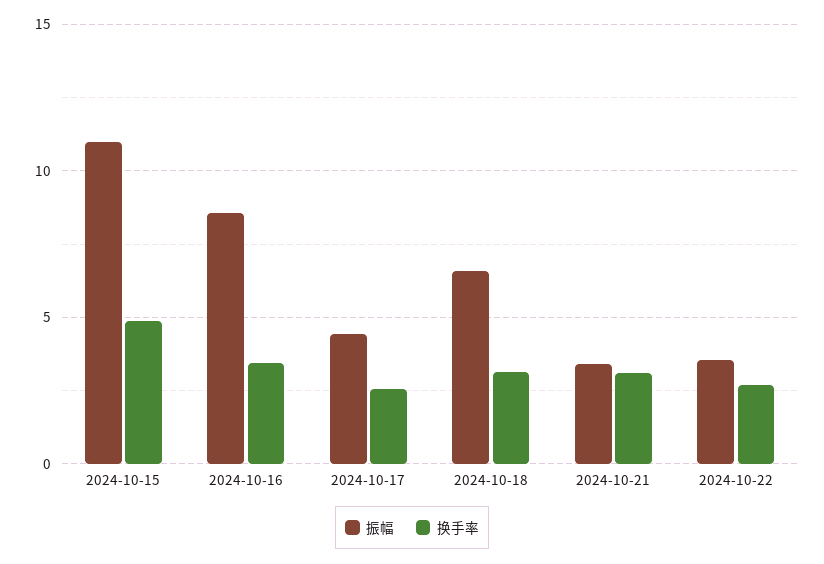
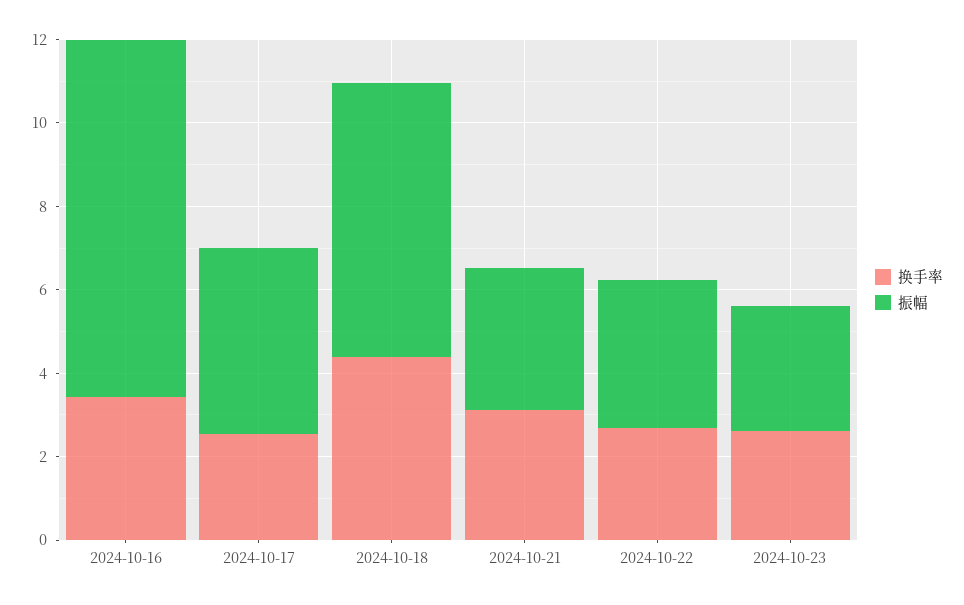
振幅, 2024-10-15: 11 -> none
换手率, 2024-10-15: 5 -> none
换手率, 2024-10-18: 3 -> 4.5
换手率, 2024-10-23: none -> 2.5
振幅, 2024-10-23: none -> 3

